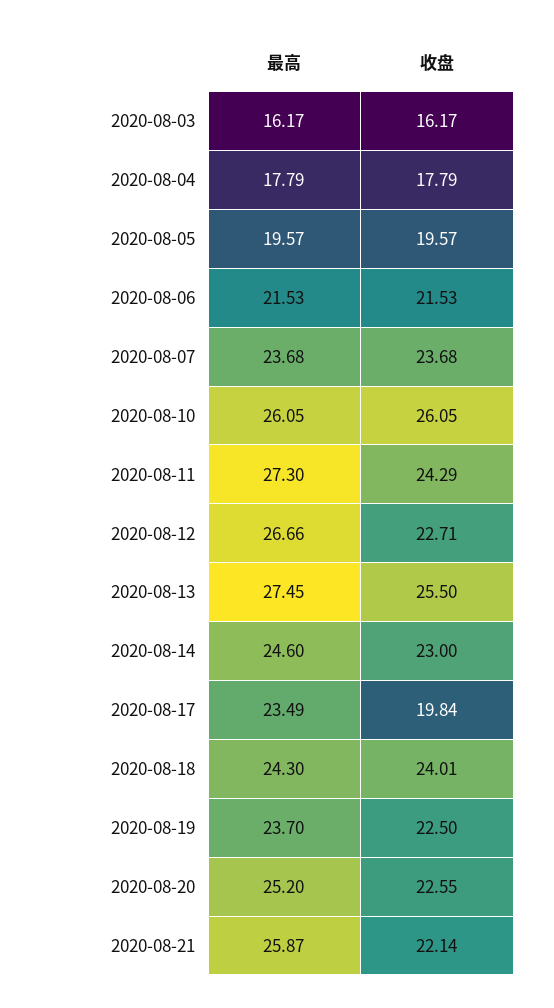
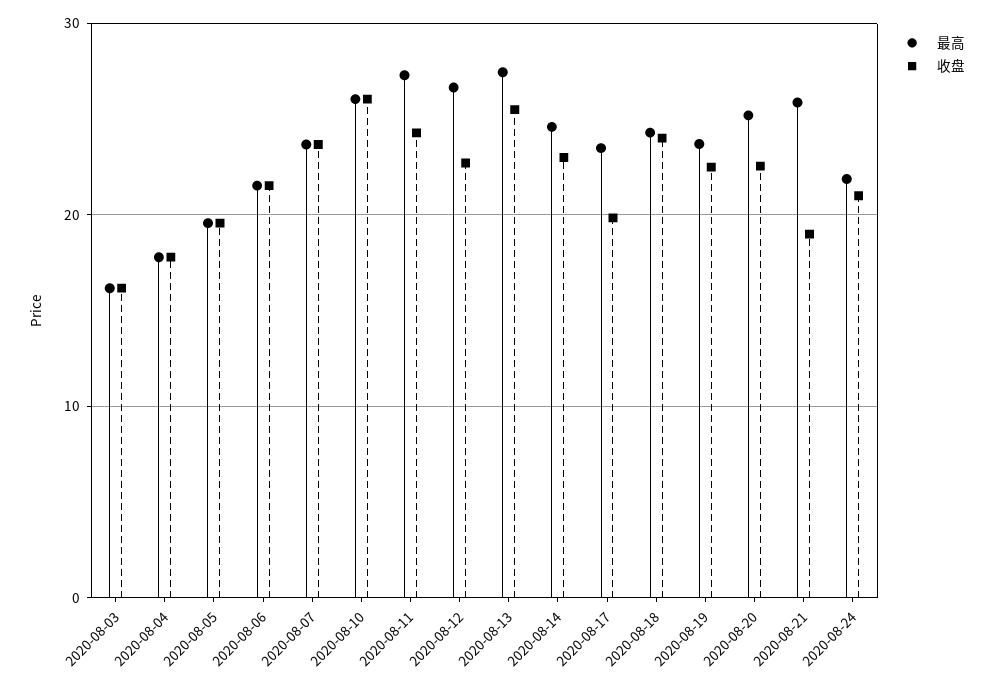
收盘, 2020-08-21: 22.14 -> 19
最高, 2020-08-24: none -> 22
收盘, 2020-08-24: none -> 21

